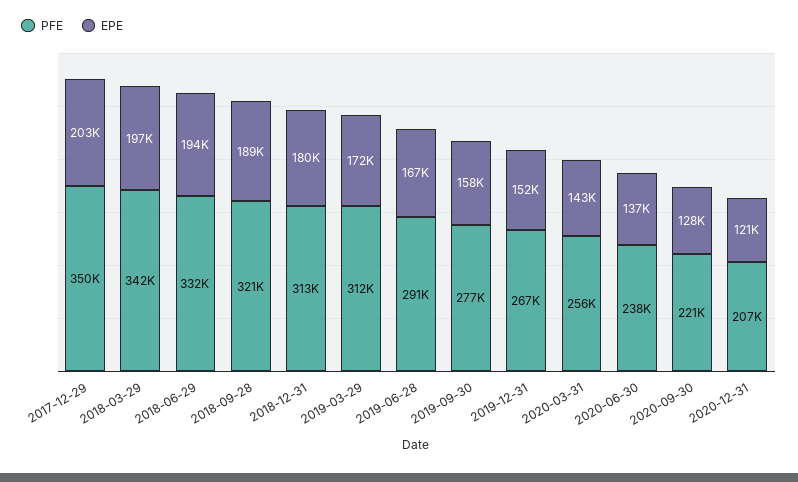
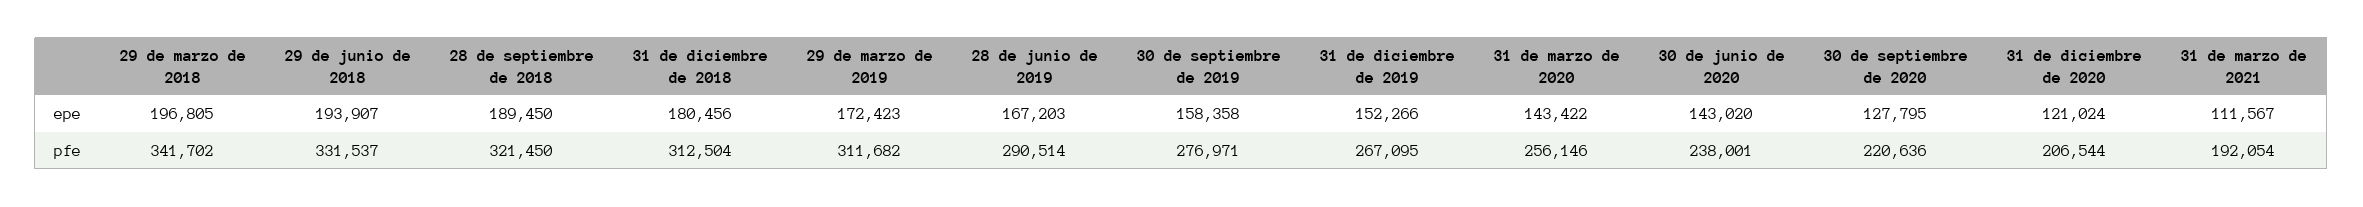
PFE, 2017-12-29: 350000 -> none
EPE, 2017-12-29: 203000 -> none
EPE, 2020-06-30: 137000 -> 143020
EPE, 31 de marzo de 2021: none -> 111567
PFE, 31 de marzo de 2021: none -> 192054

